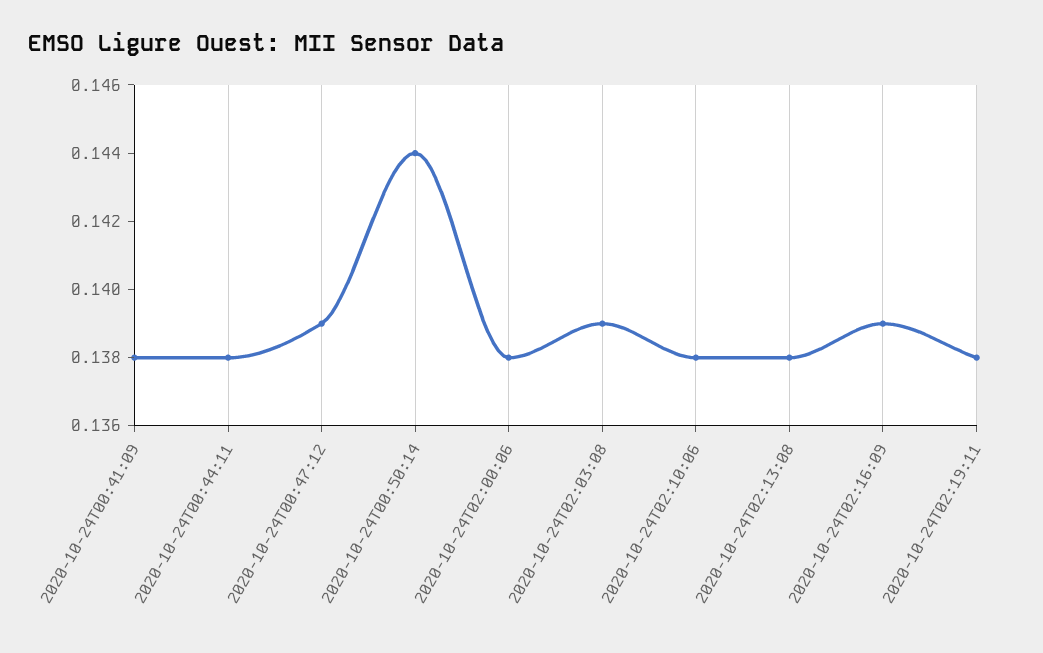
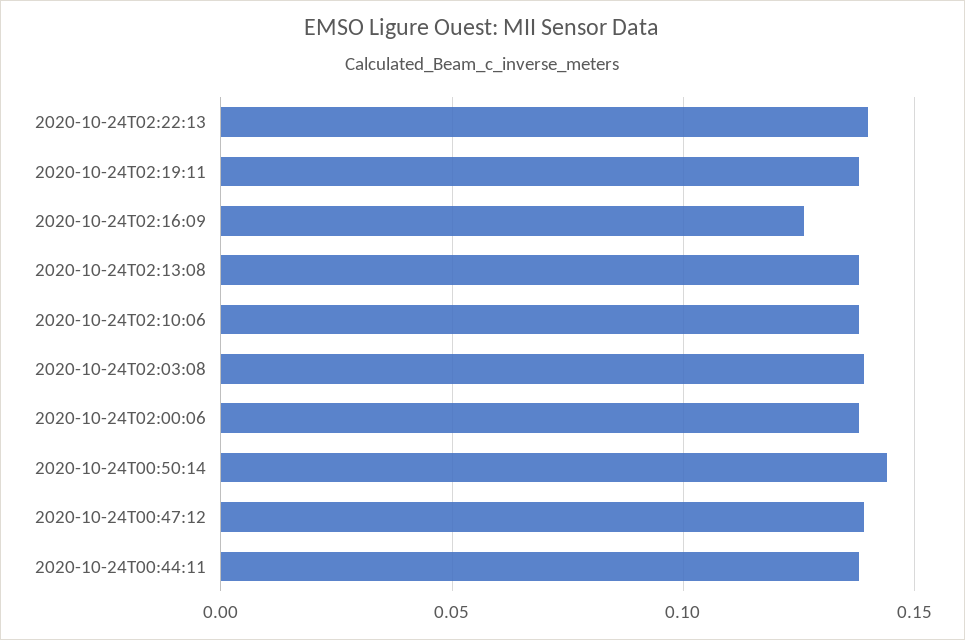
2020-10-24T00:41:09: 0.138 -> none
2020-10-24T02:16:09: 0.139 -> 0.125
2020-10-24T02:22:13: none -> 0.14

